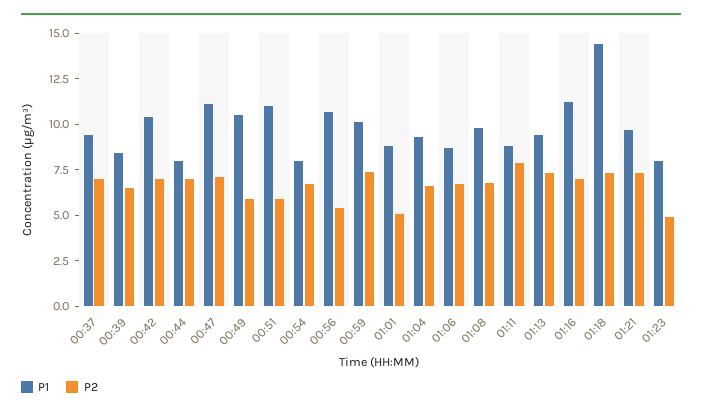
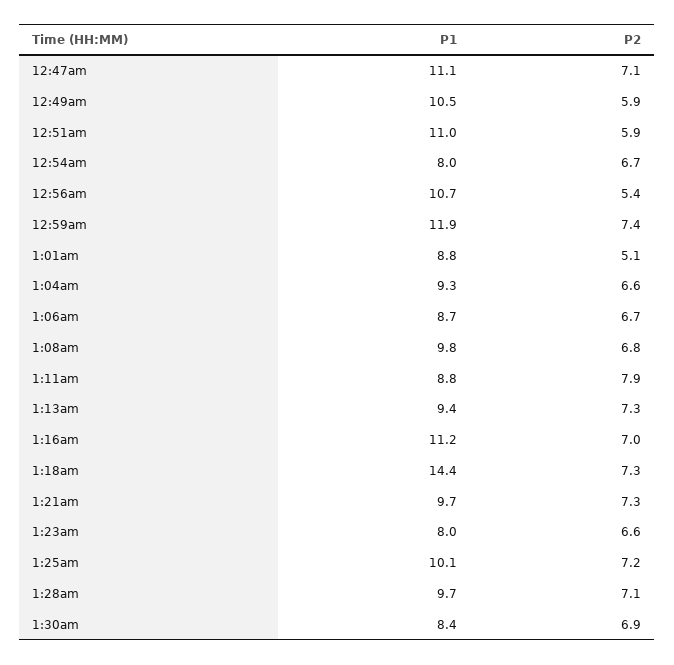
P1, 00:37: 9.5 -> none
P2, 00:37: 7 -> none
P1, 00:39: 8.5 -> none
P2, 00:39: 6.5 -> none
P1, 00:42: 10.5 -> none
P2, 00:42: 7 -> none
P1, 00:44: 8 -> none
P2, 00:44: 7 -> none
P1, 00:59: 10 -> 11.9
P2, 01:23: 5 -> 6.6
P1, 1:25am: none -> 10.1
P2, 1:25am: none -> 7.2
P1, 1:28am: none -> 9.7
P2, 1:28am: none -> 7.1
P1, 1:30am: none -> 8.4
P2, 1:30am: none -> 6.9

